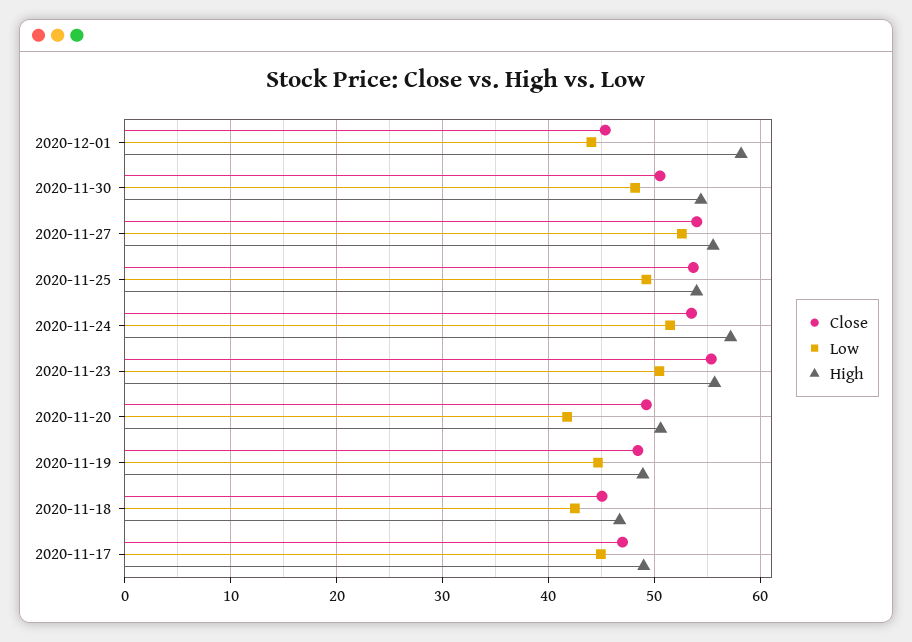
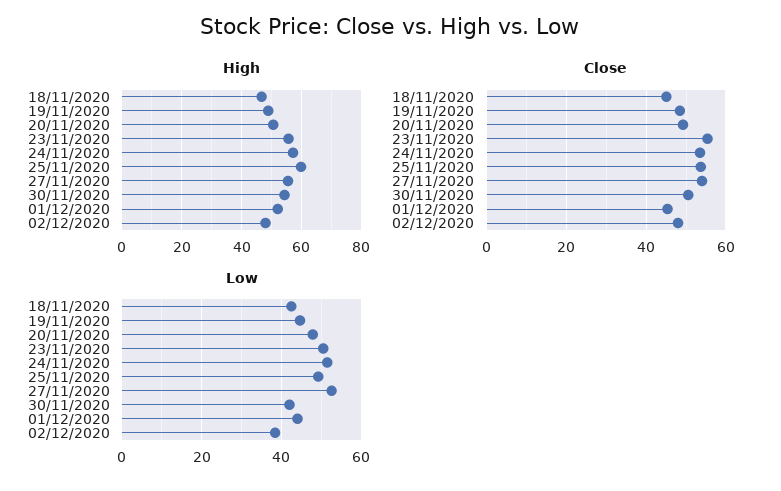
High, 2020-12-01: 58 -> 52.5
Low, 2020-11-30: 48 -> 42
High, 2020-11-25: 54 -> 60
Low, 2020-11-20: 42 -> 48
Close, 2020-11-17: 47 -> none
Low, 2020-11-17: 45 -> none
High, 2020-11-17: 49 -> none
High, 02/12/2020: none -> 47.5
Close, 02/12/2020: none -> 48
Low, 02/12/2020: none -> 38

